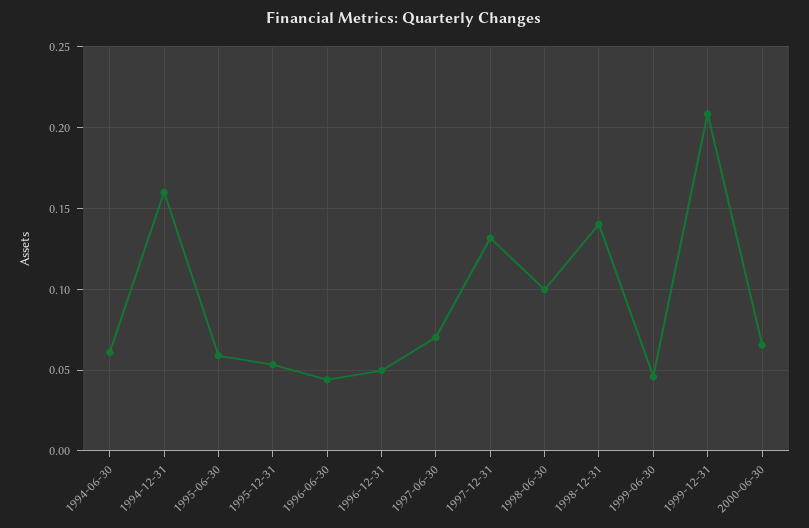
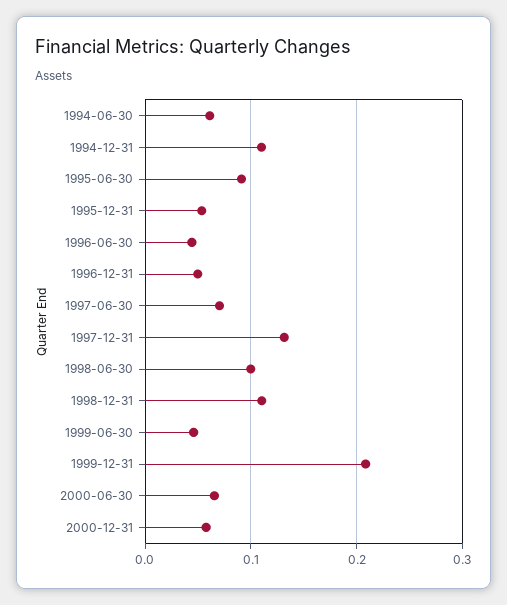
1994-12-31: 0.16 -> 0.11
1995-06-30: 0.06 -> 0.09
1998-12-31: 0.14 -> 0.11
2000-12-31: none -> 0.06

